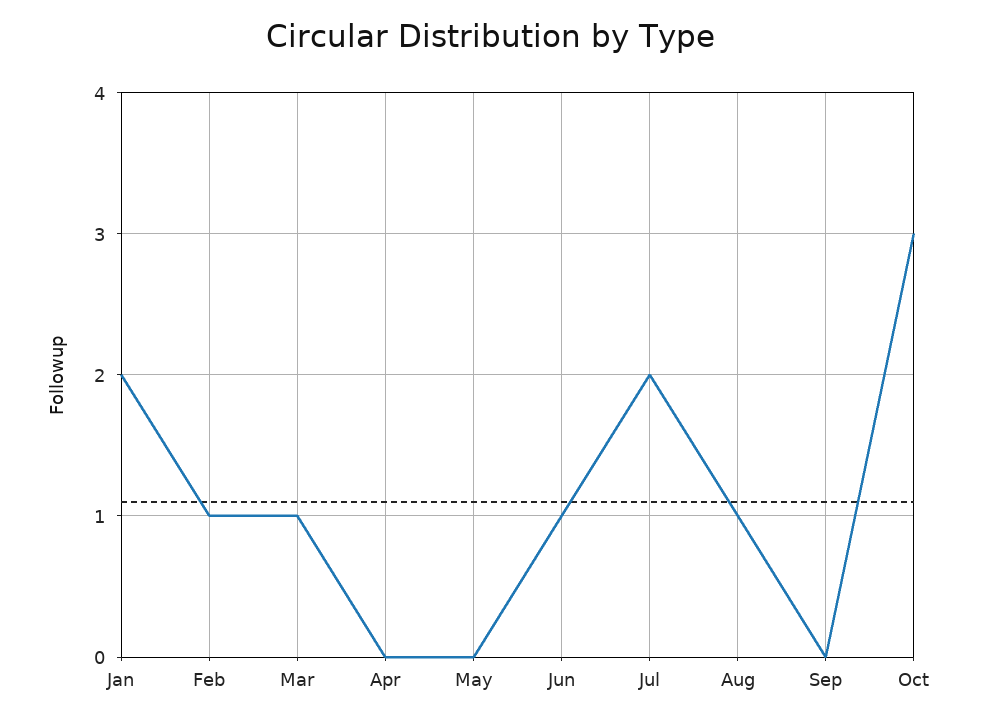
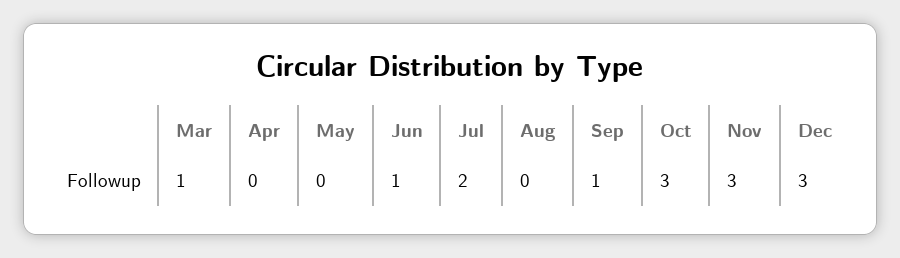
Jan: 2 -> none
Feb: 1 -> none
Aug: 1 -> 0
Sep: 0 -> 1
Nov: none -> 3
Dec: none -> 3

